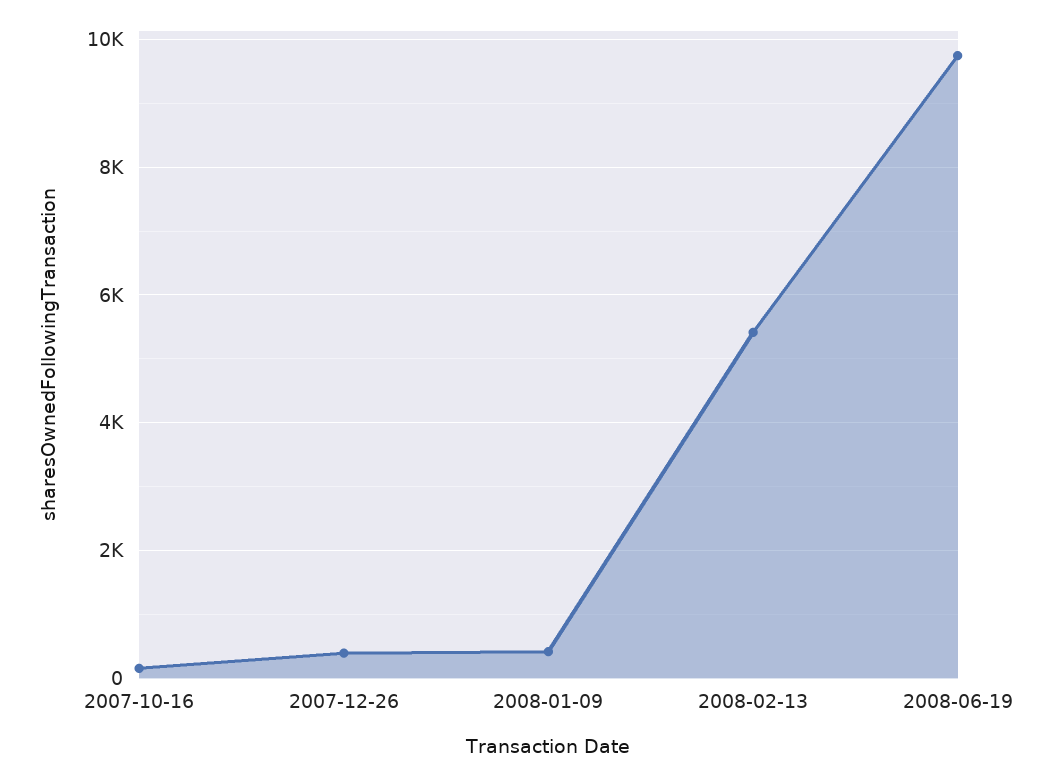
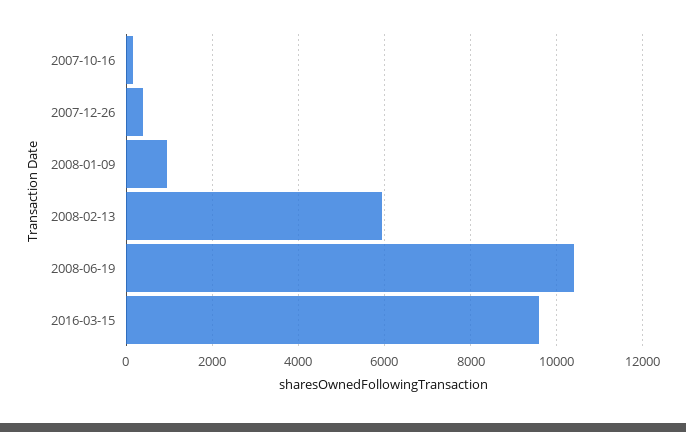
2008-01-09: 400 -> 1000
2008-02-13: 5400 -> 6000
2008-06-19: 9800 -> 10400
2016-03-15: none -> 9600

